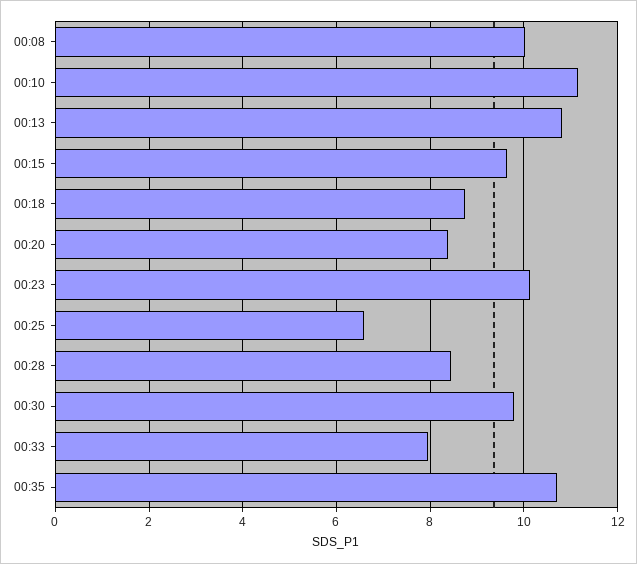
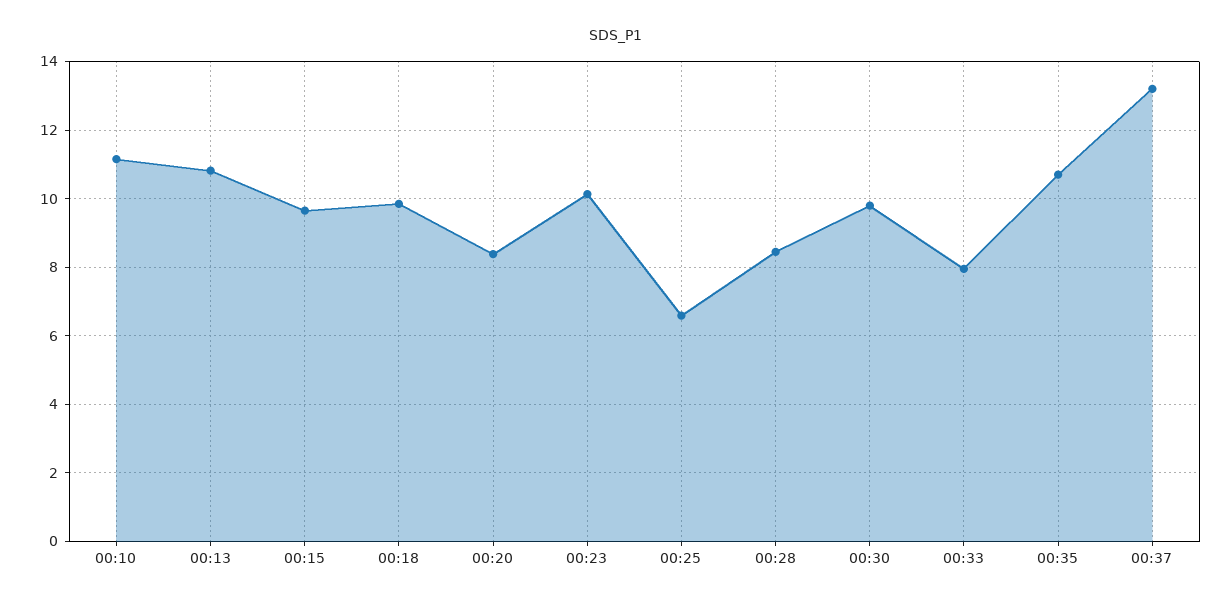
00:08: 10 -> none
00:18: 8.8 -> 9.8
00:37: none -> 13.2

